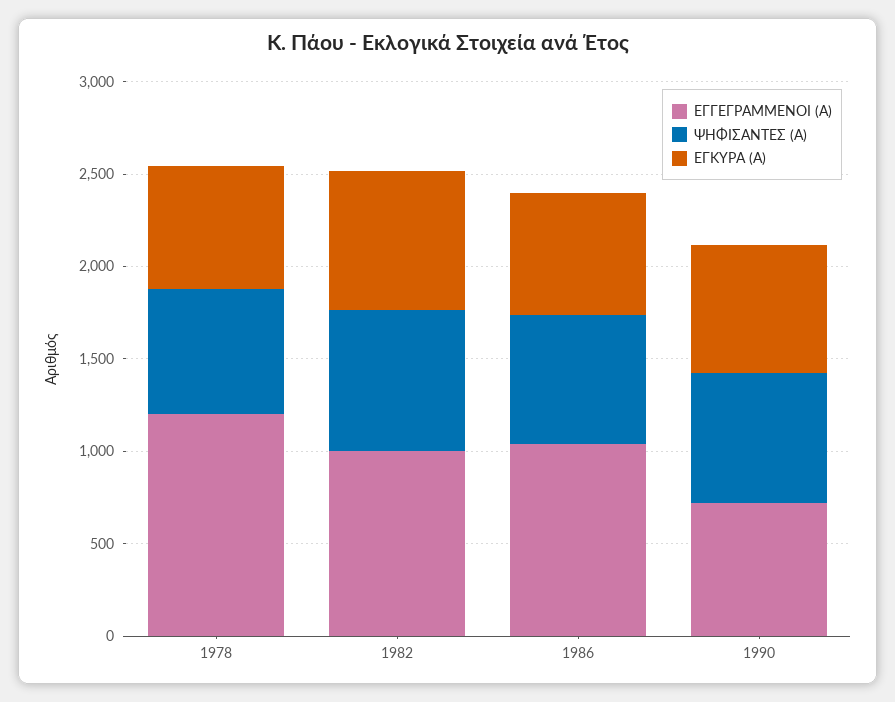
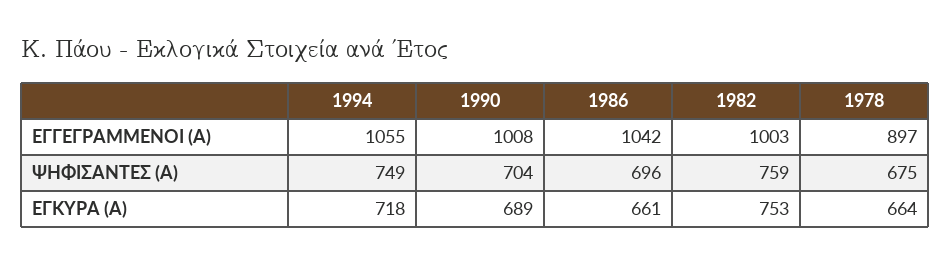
ΕΓΓΕΓΡΑΜΜΕΝΟΙ (Α), 1978: 1200 -> 897
ΕΓΓΕΓΡΑΜΜΕΝΟΙ (Α), 1990: 700 -> 1008
ΕΓΓΕΓΡΑΜΜΕΝΟΙ (Α), 1994: none -> 1055
ΨΗΦΙΣΑΝΤΕΣ (Α), 1994: none -> 749
ΕΓΚΥΡΑ (Α), 1994: none -> 718

